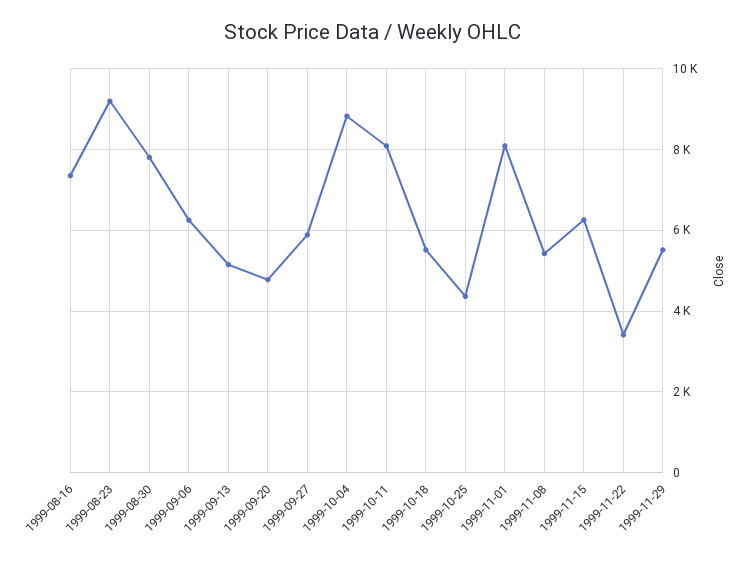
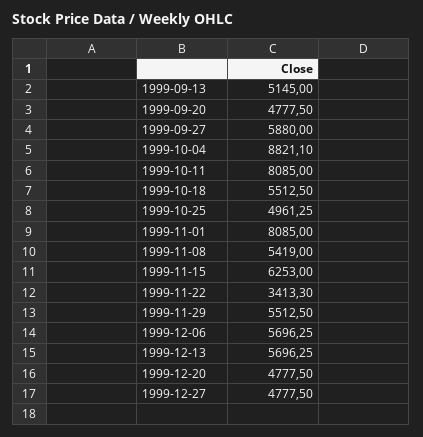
1999-08-16: 7400 -> none
1999-08-23: 9200 -> none
1999-08-30: 7800 -> none
1999-09-06: 6200 -> none
1999-10-25: 4400 -> 4961.25
1999-12-06: none -> 5696.25
1999-12-13: none -> 5696.25
1999-12-20: none -> 4777.5
1999-12-27: none -> 4777.5

